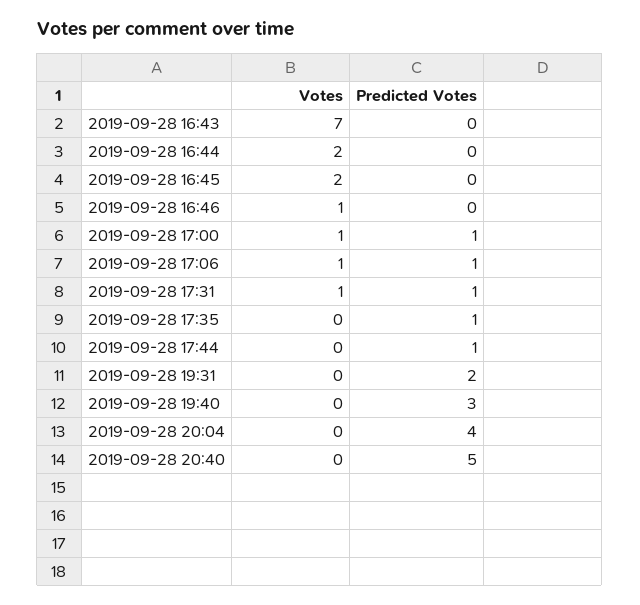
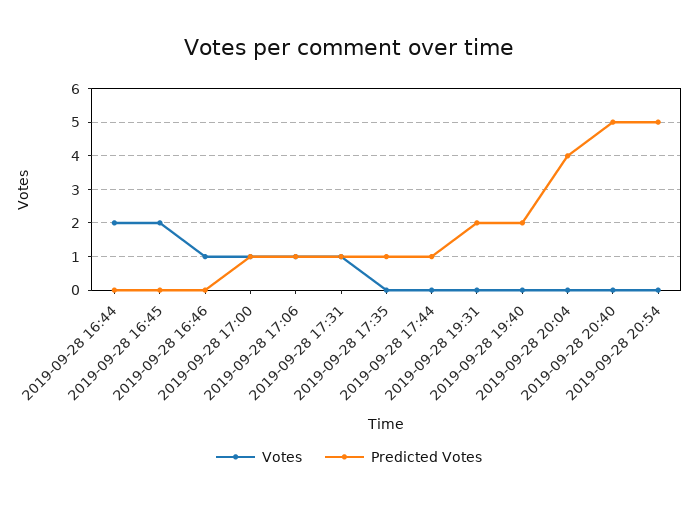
Votes, 2019-09-28 16:43: 7 -> none
Predicted Votes, 2019-09-28 16:43: 0 -> none
Predicted Votes, 2019-09-28 19:40: 3 -> 2
Votes, 2019-09-28 20:54: none -> 0
Predicted Votes, 2019-09-28 20:54: none -> 5

